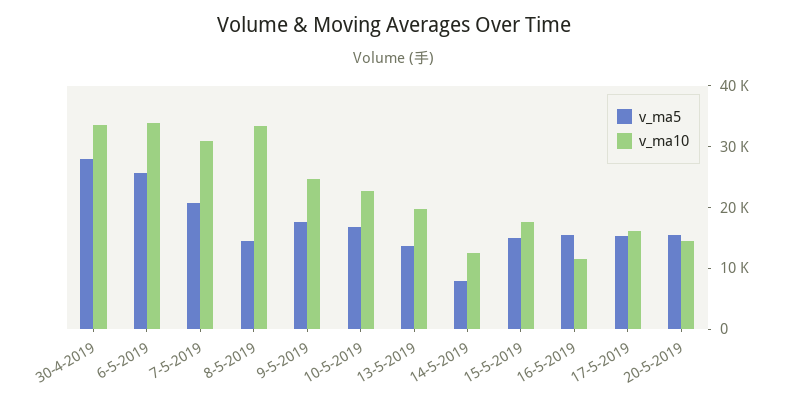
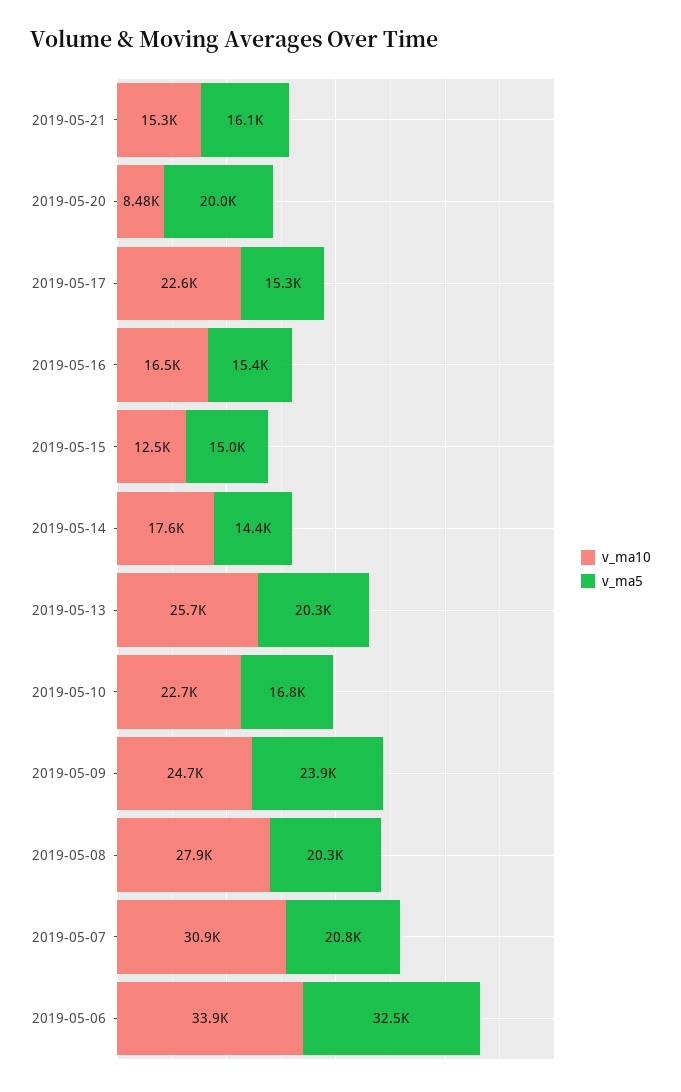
v_ma5, 30-4-2019: 28000 -> none
v_ma10, 30-4-2019: 34000 -> none
v_ma5, 6-5-2019: 26000 -> 32500
v_ma5, 8-5-2019: 14000 -> 20300
v_ma10, 8-5-2019: 34000 -> 27900
v_ma5, 9-5-2019: 18000 -> 23900
v_ma5, 13-5-2019: 14000 -> 20300
v_ma10, 13-5-2019: 20000 -> 25700
v_ma5, 14-5-2019: 8000 -> 14400
v_ma10, 14-5-2019: 12000 -> 17600
v_ma10, 15-5-2019: 18000 -> 12500
v_ma10, 16-5-2019: 12000 -> 16500
v_ma10, 17-5-2019: 16000 -> 22600
v_ma5, 20-5-2019: 16000 -> 20000
v_ma10, 20-5-2019: 14000 -> 8480
v_ma10, 2019-05-21: none -> 15300
v_ma5, 2019-05-21: none -> 16100

